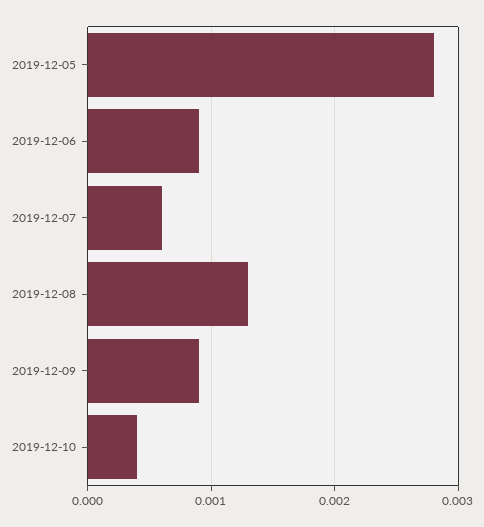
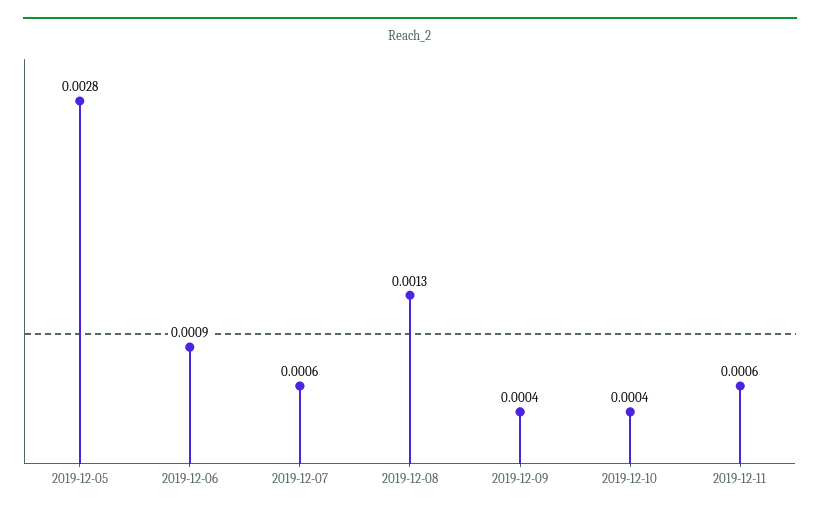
2019-12-09: 0.0009 -> 0.0004
2019-12-11: none -> 0.0006

